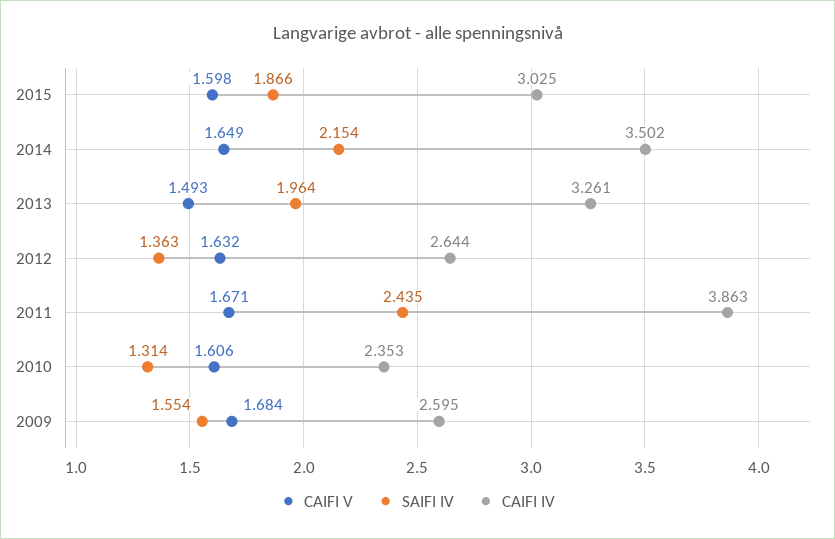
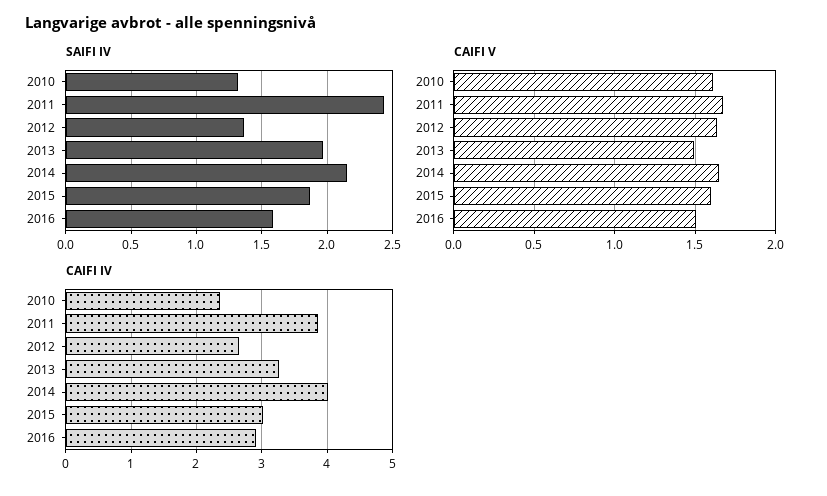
CAIFI IV, 2014: 3.502 -> 4
CAIFI V, 2009: 1.684 -> none
SAIFI IV, 2009: 1.554 -> none
CAIFI IV, 2009: 2.595 -> none
SAIFI IV, 2016: none -> 1.6
CAIFI V, 2016: none -> 1.5
CAIFI IV, 2016: none -> 2.9

